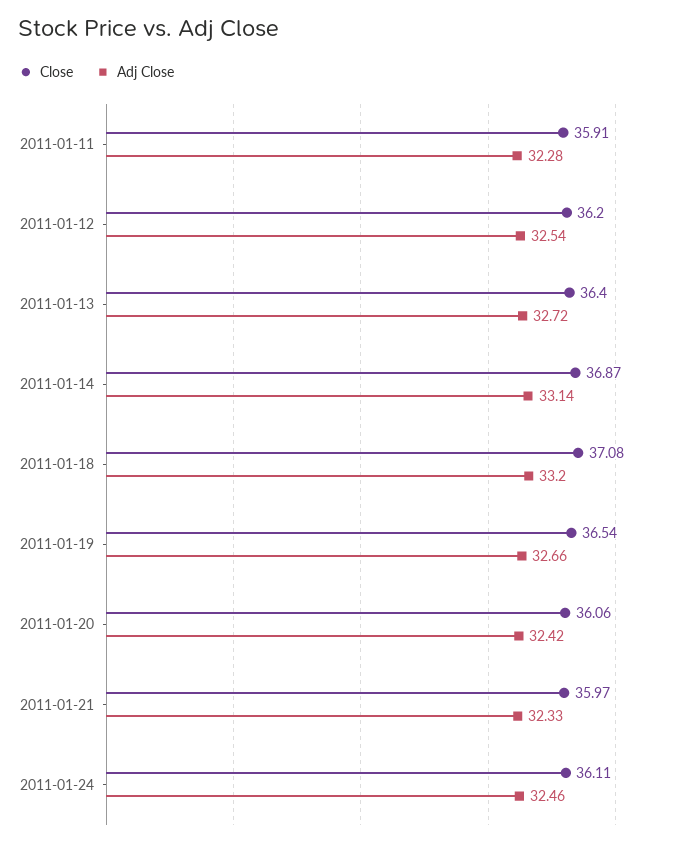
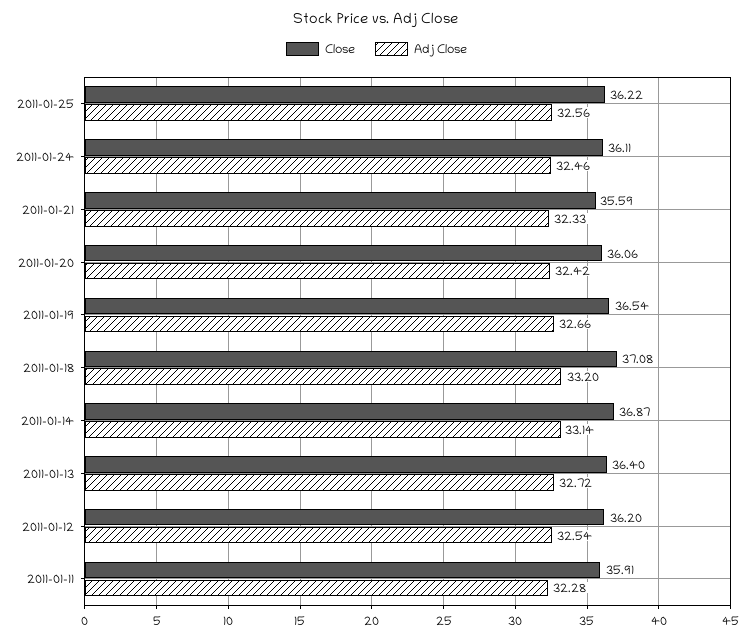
Close, 2011-01-21: 35.97 -> 35.59
Close, 2011-01-25: none -> 36.22
Adj Close, 2011-01-25: none -> 32.56

